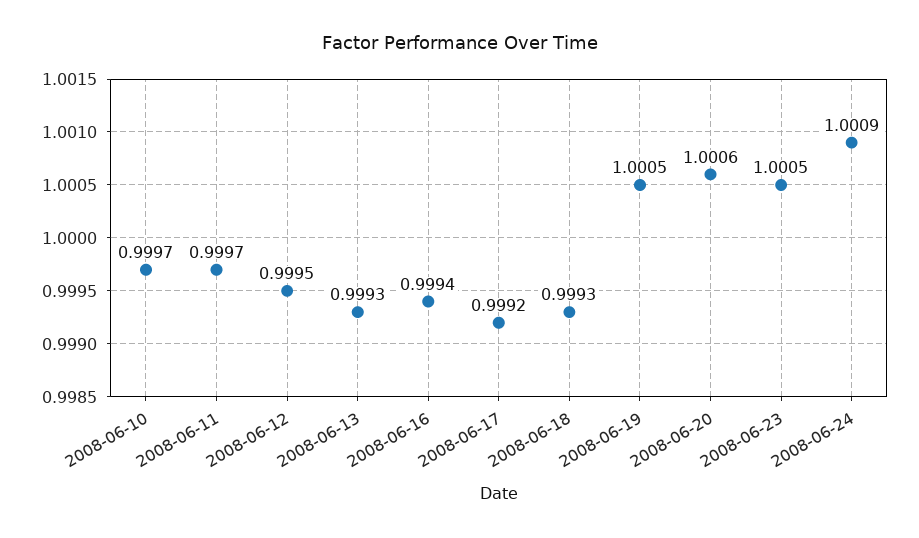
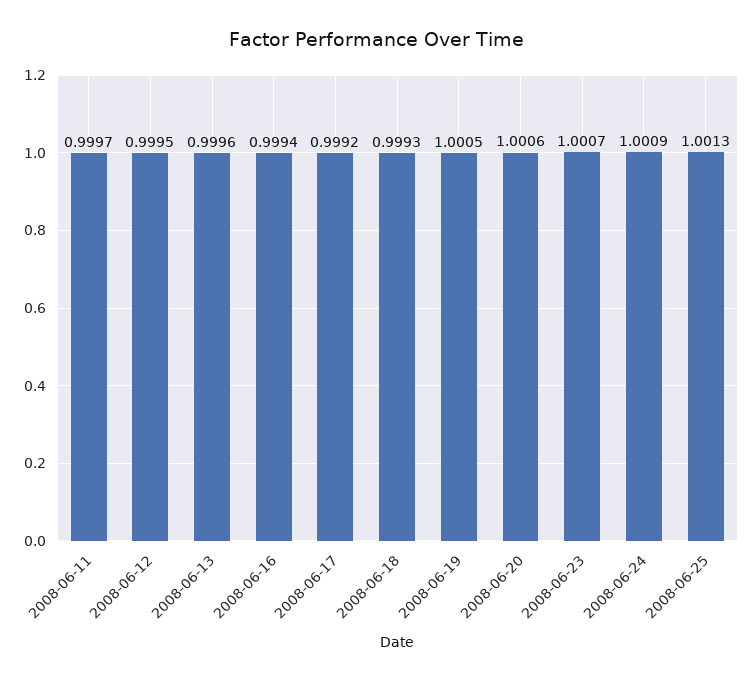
2008-06-10: 0.9997 -> none
2008-06-13: 0.9993 -> 0.9996
2008-06-23: 1.0005 -> 1.0007
2008-06-25: none -> 1.0013

